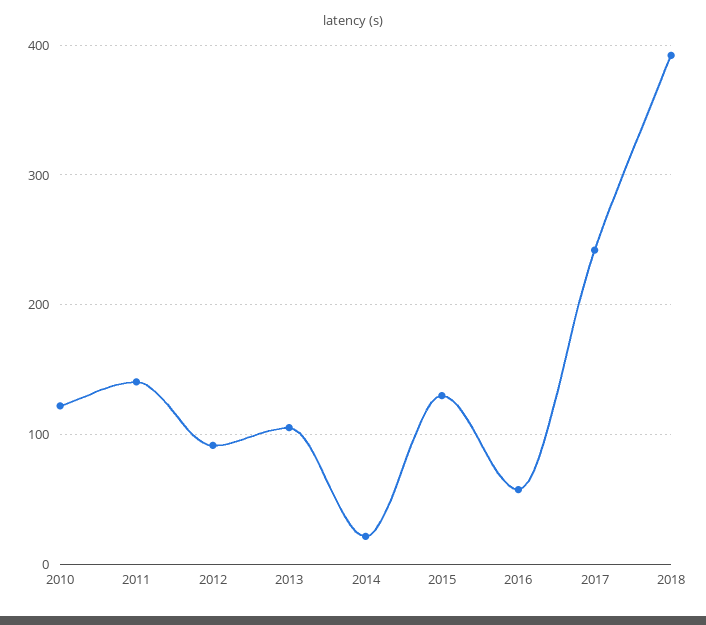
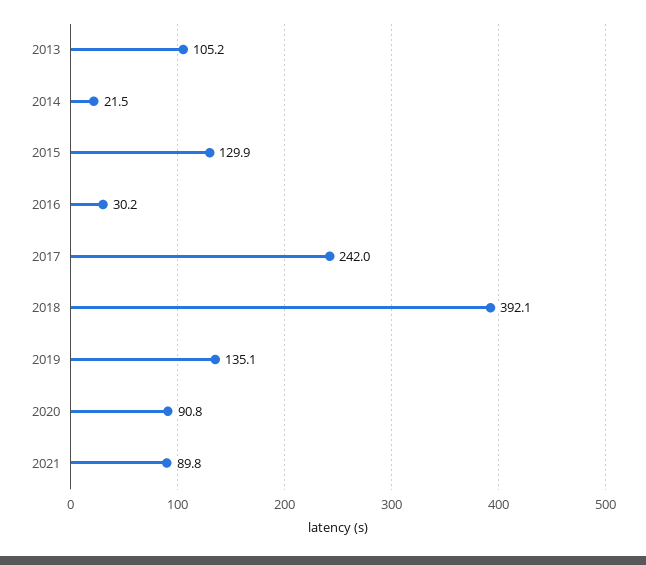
2010: 120 -> none
2011: 140 -> none
2012: 90 -> none
2016: 60 -> 30.2
2019: none -> 135.1
2020: none -> 90.8
2021: none -> 89.8

